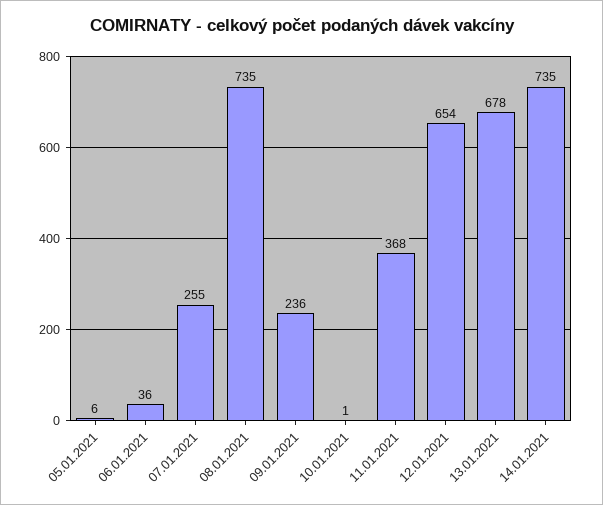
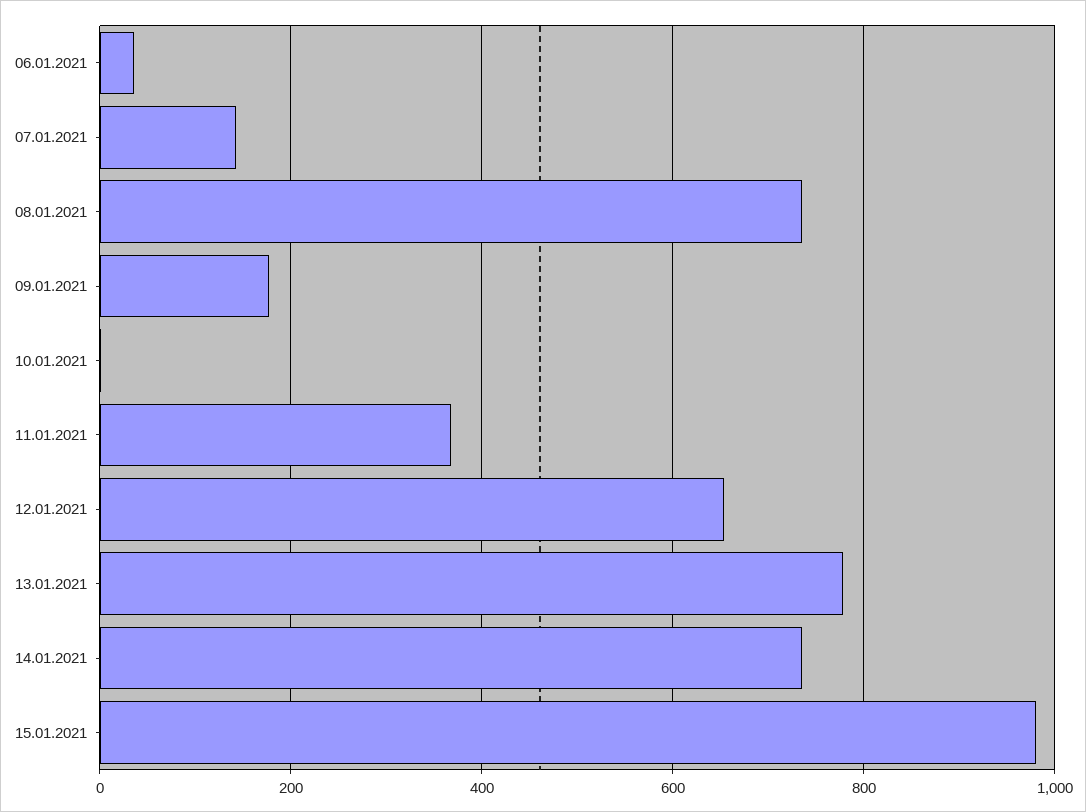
05.01.2021: 6 -> none
07.01.2021: 255 -> 140
09.01.2021: 236 -> 180
13.01.2021: 678 -> 780
15.01.2021: none -> 980

